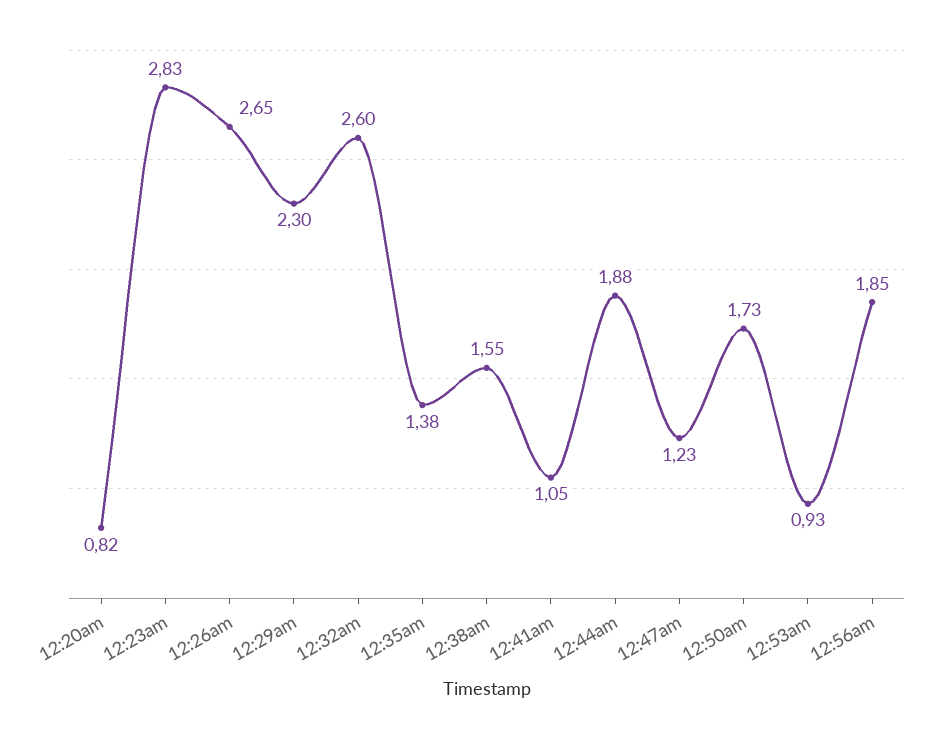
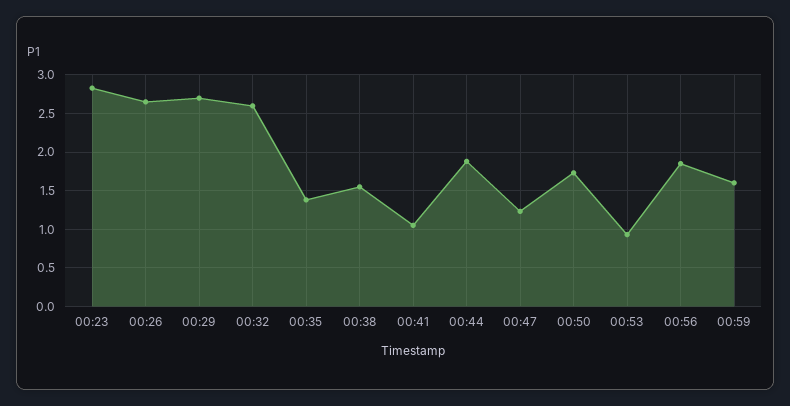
12:20am: 0.82 -> none
12:29am: 2.3 -> 2.7
00:59: none -> 1.6

